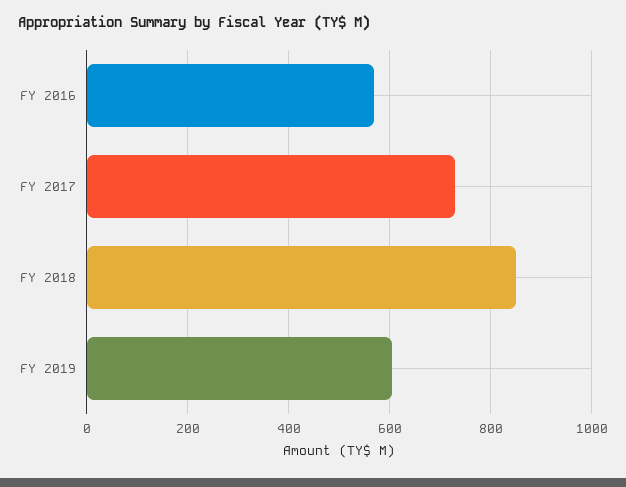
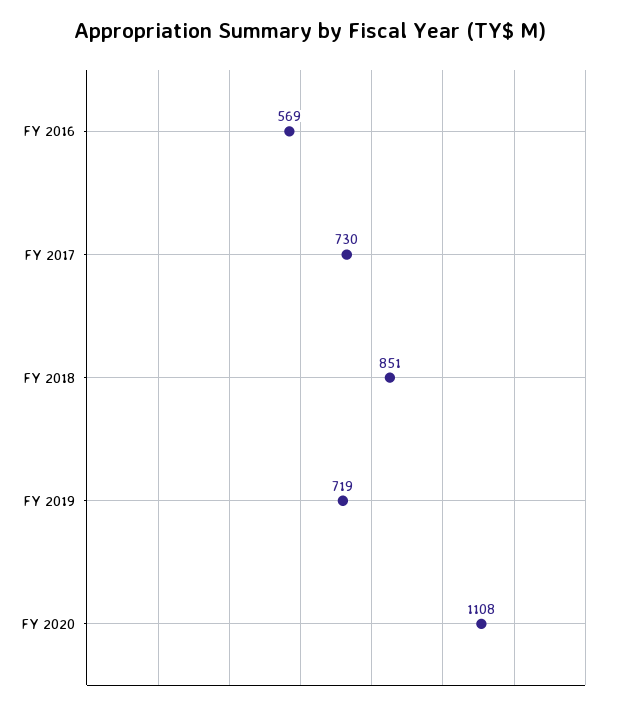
FY 2019: 600 -> 719
FY 2020: none -> 1108

